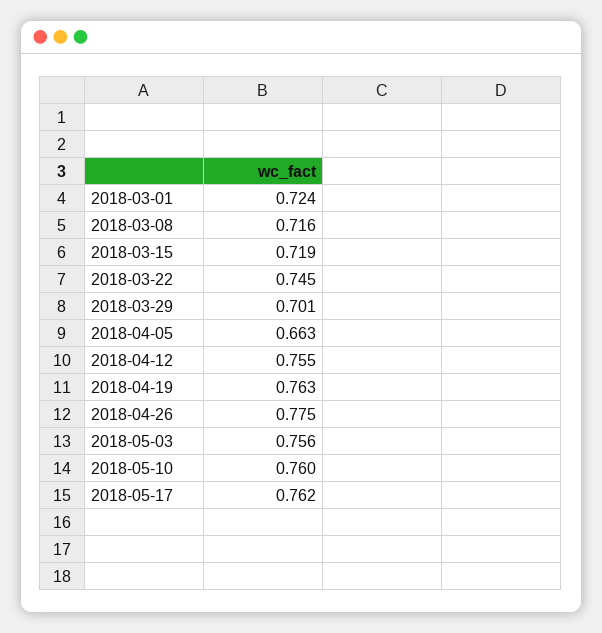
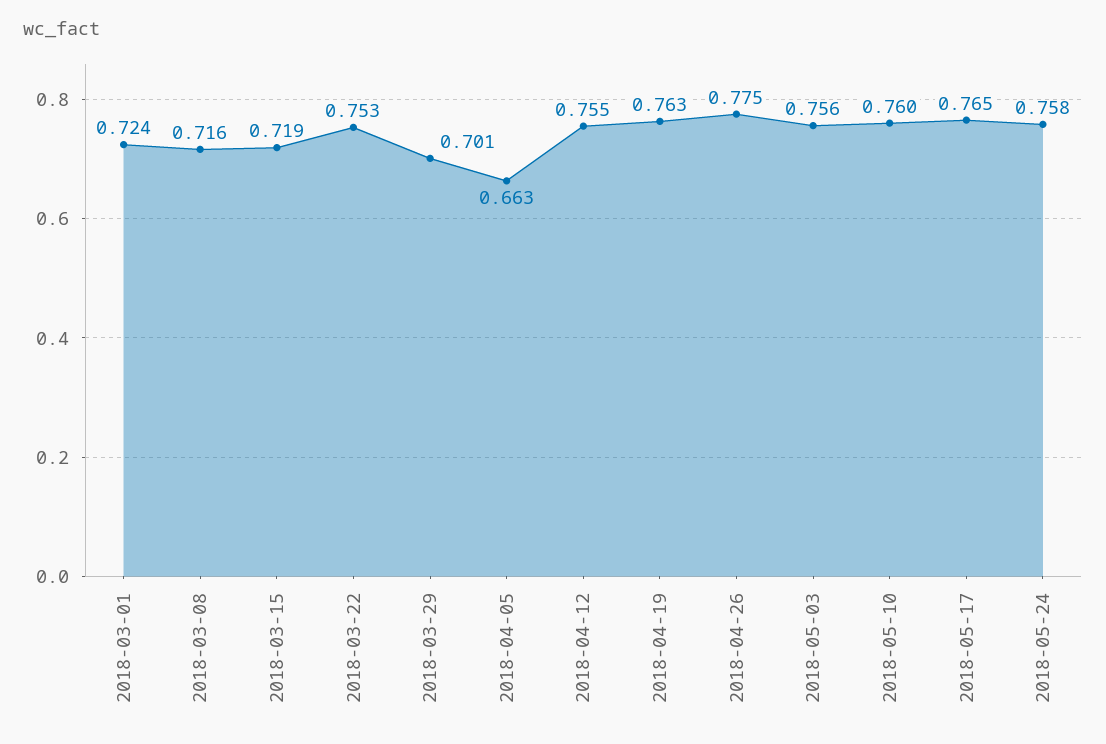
2018-03-22: 0.745 -> 0.753
2018-05-17: 0.762 -> 0.765
2018-05-24: none -> 0.758

